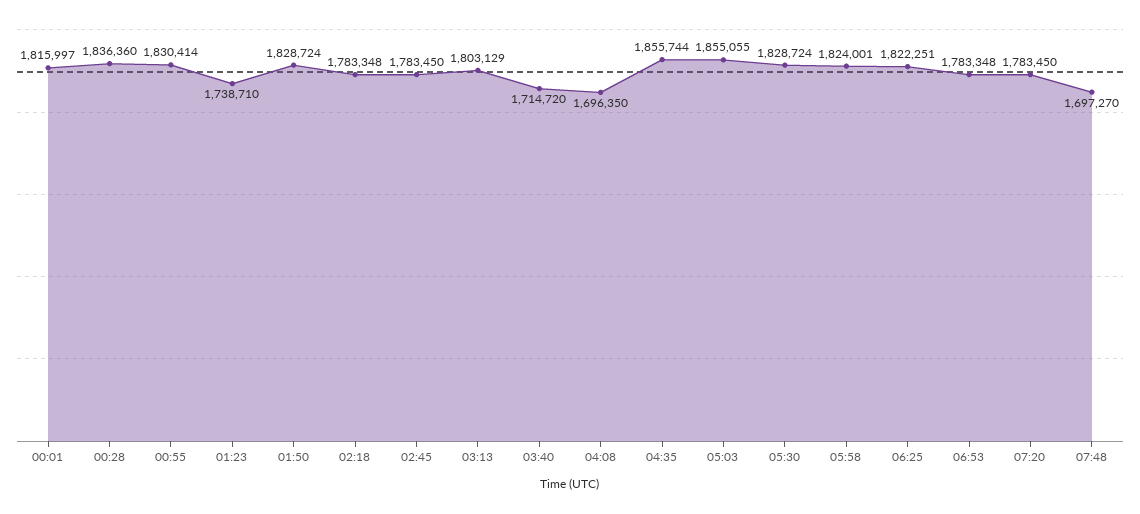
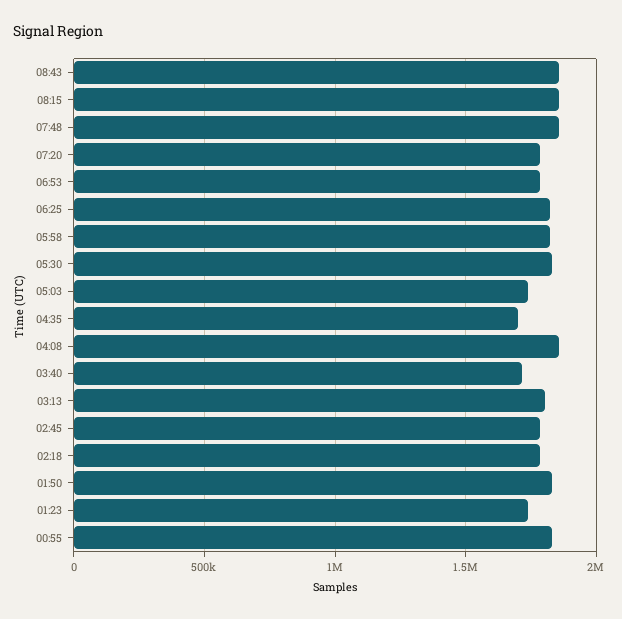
00:01: 1815997 -> none
00:28: 1836360 -> none
04:08: 1696350 -> 1850000
04:35: 1855744 -> 1700000
05:03: 1855055 -> 1750000
07:48: 1697270 -> 1850000
08:43: none -> 1850000
08:15: none -> 1850000

